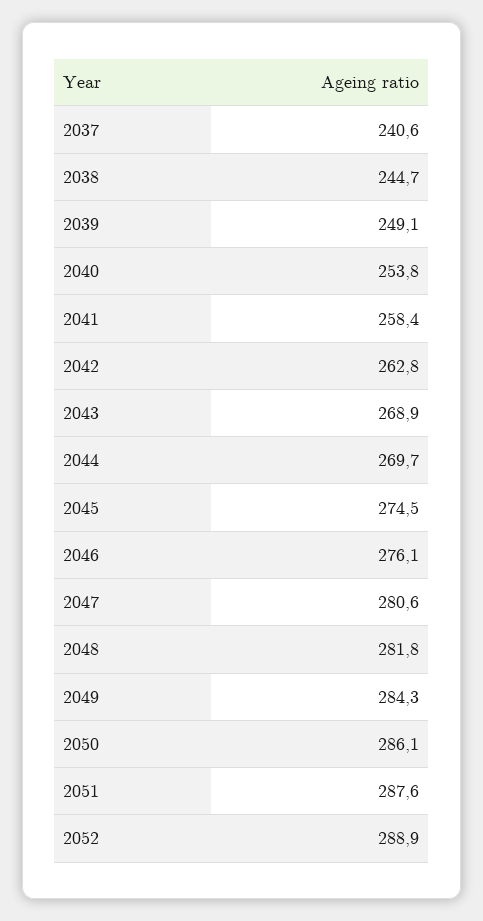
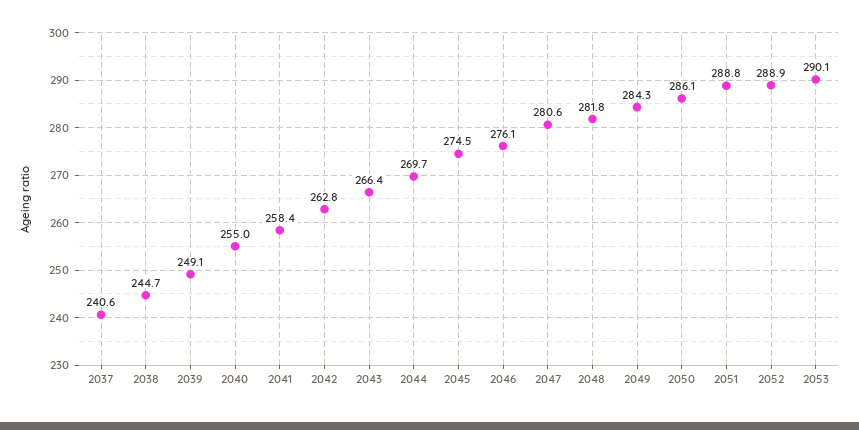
2040: 253.8 -> 255
2043: 268.9 -> 266.4
2051: 287.6 -> 288.8
2053: none -> 290.1

